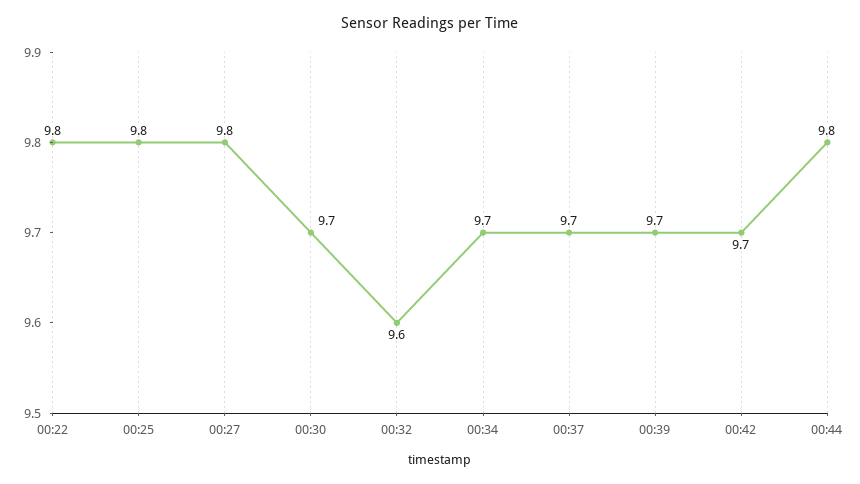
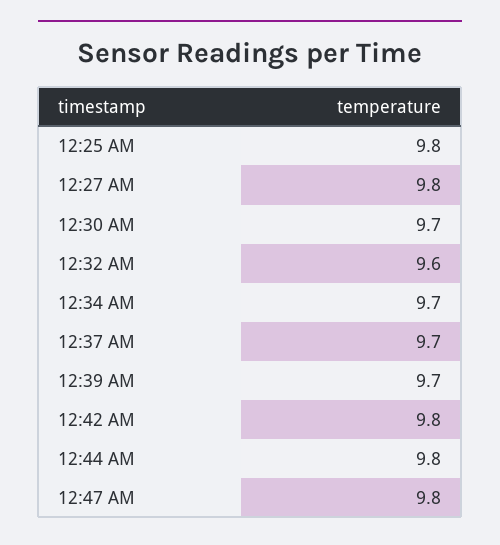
00:22: 9.8 -> none
00:42: 9.7 -> 9.8
12:47 AM: none -> 9.8

